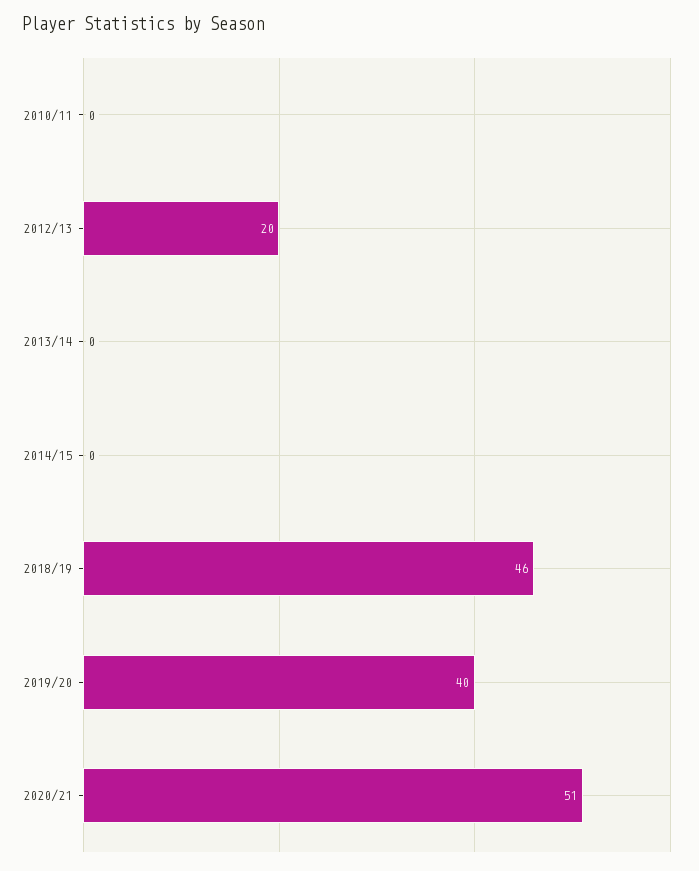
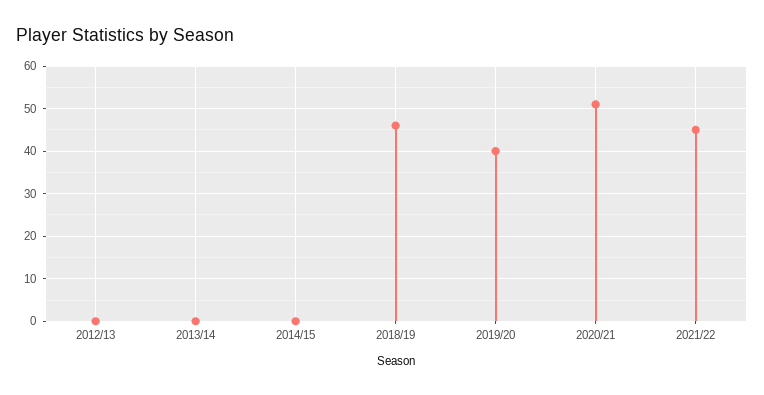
2010/11: 0 -> none
2012/13: 20 -> 0
2021/22: none -> 45

